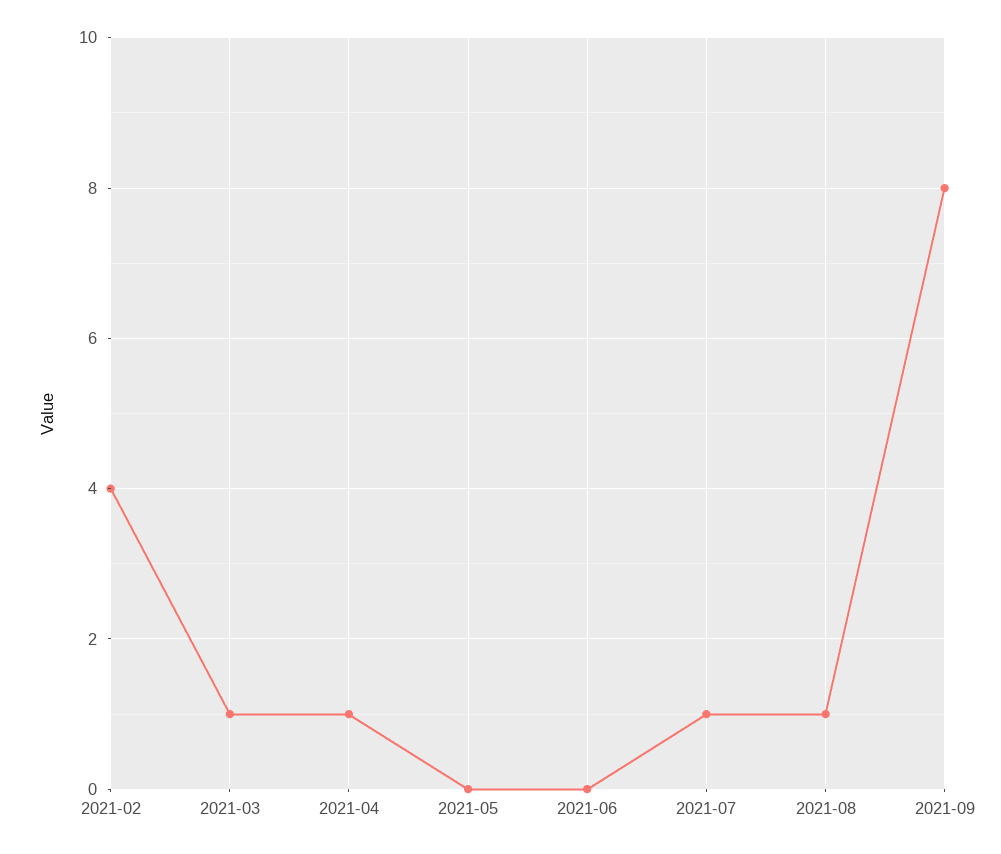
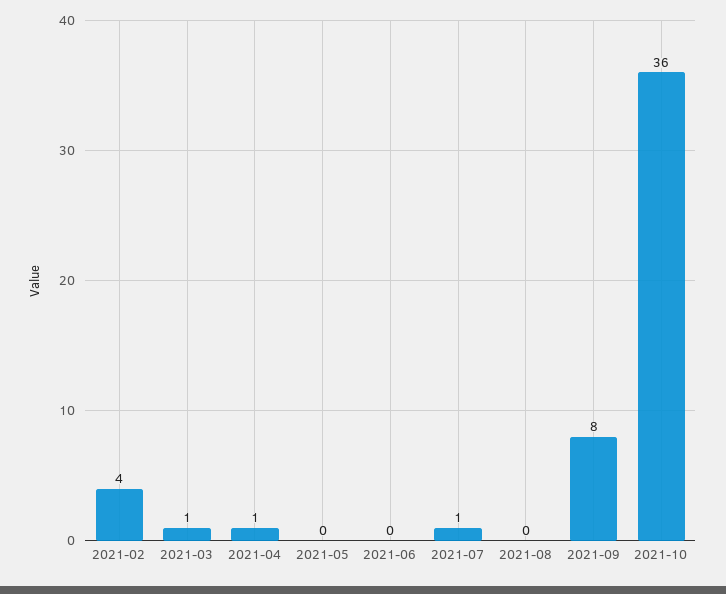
2021-08: 1 -> 0
2021-10: none -> 36

